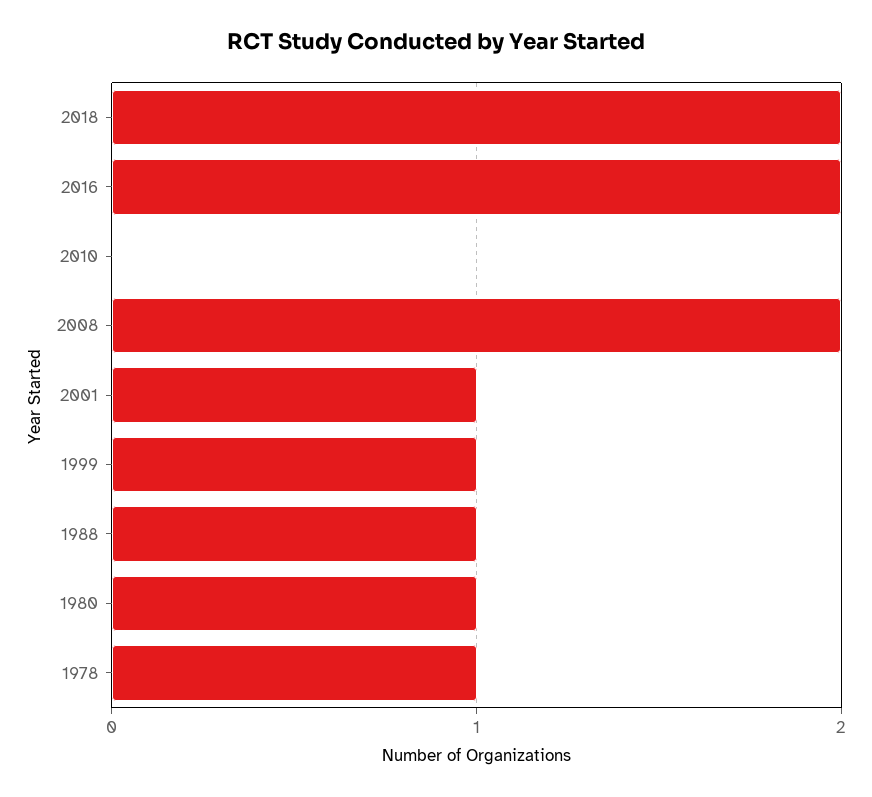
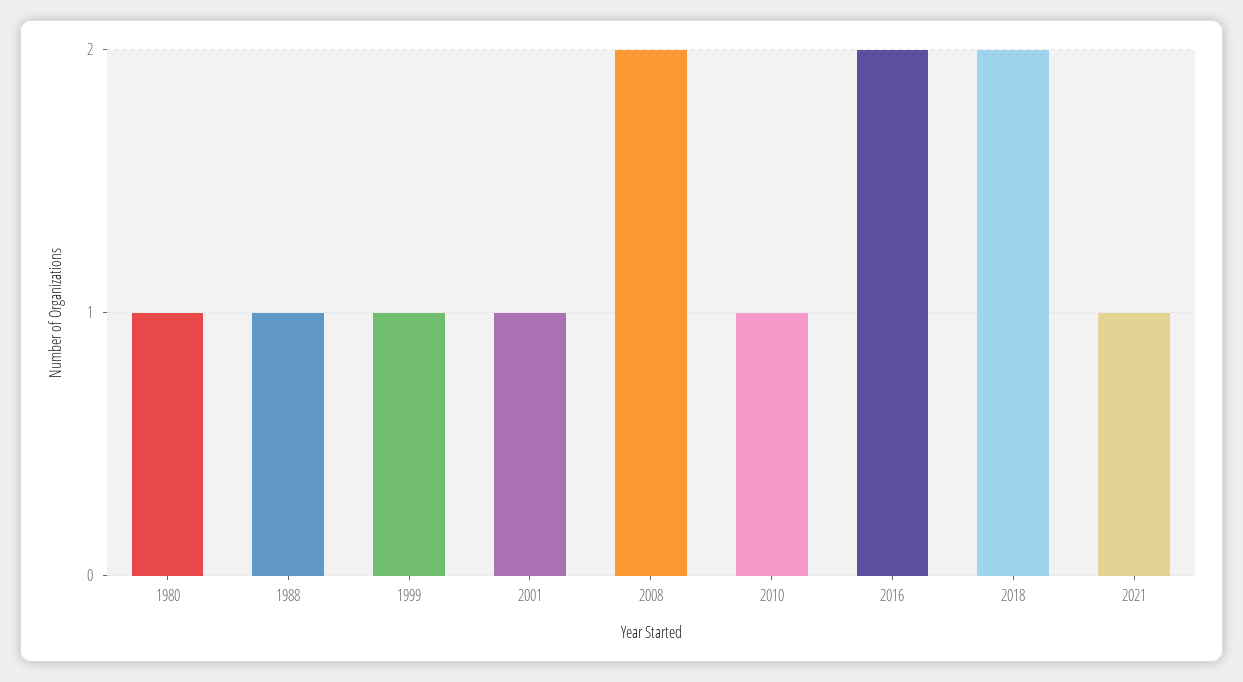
2010: 0 -> 1
1978: 1 -> none
2021: none -> 1

